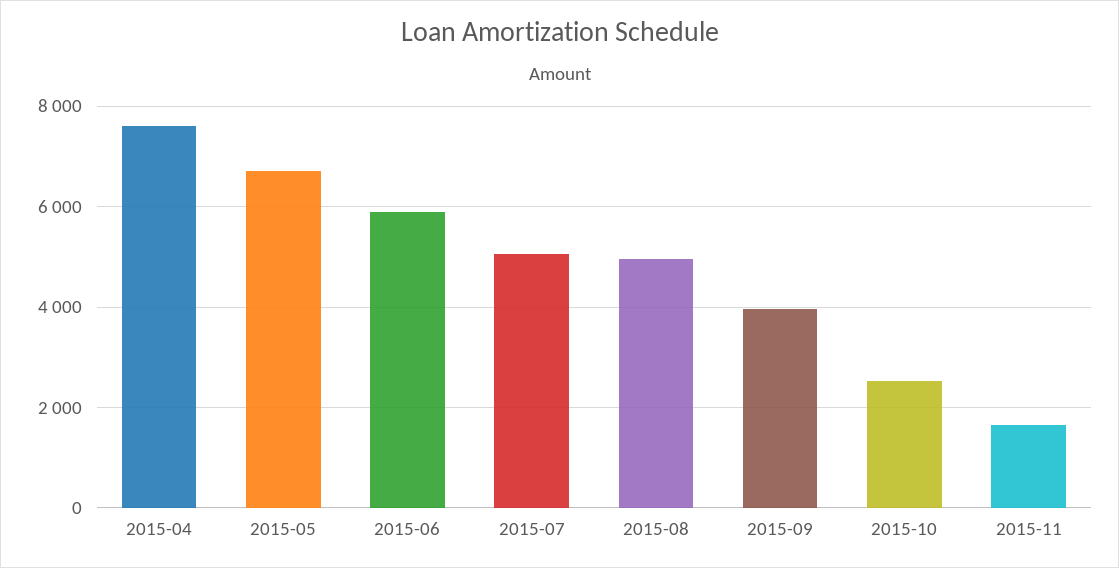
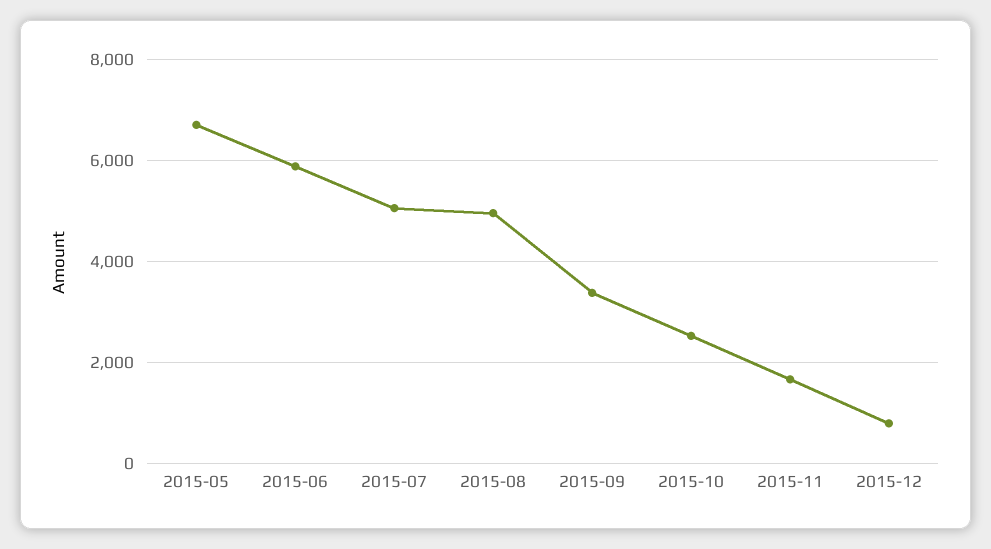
2015-04: 7600 -> none
2015-09: 4000 -> 3400
2015-12: none -> 800

